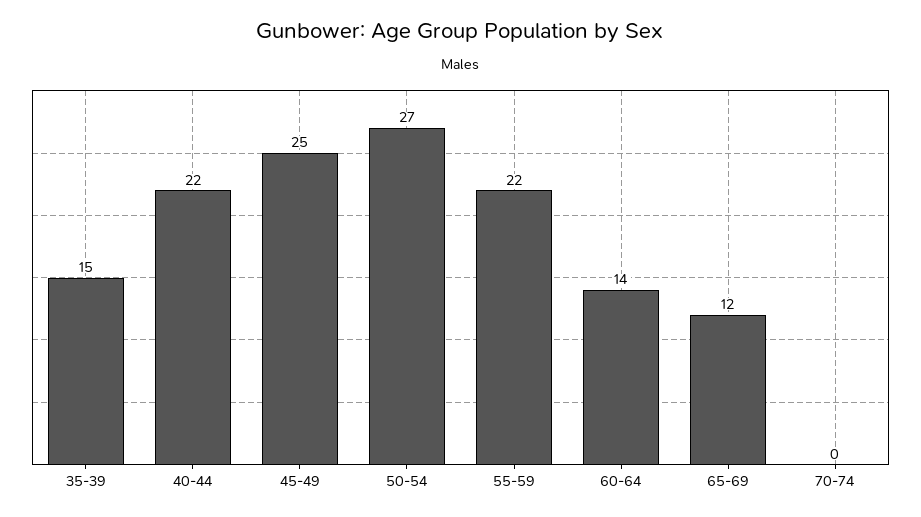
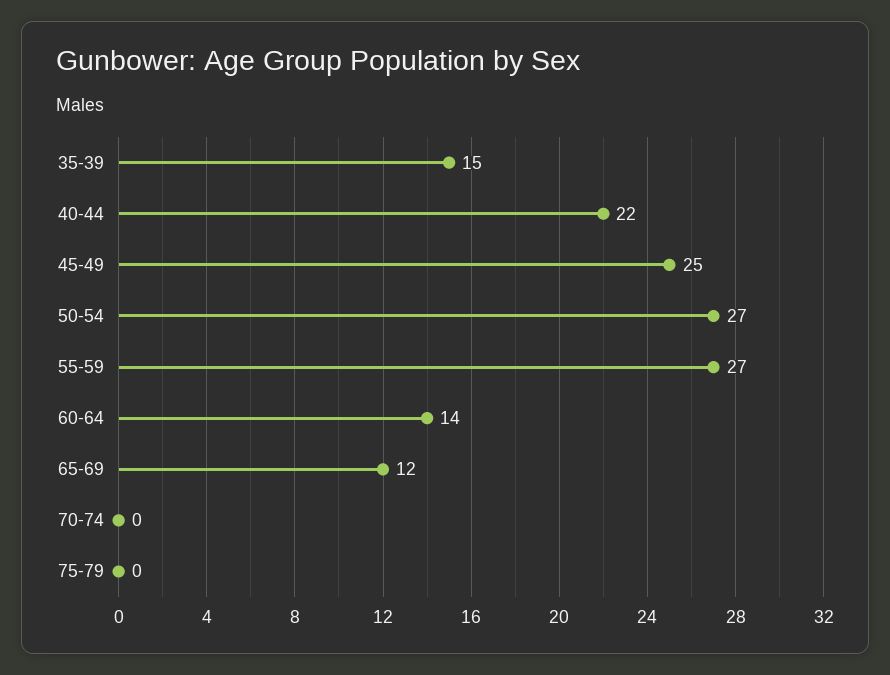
55-59: 22 -> 27
75-79: none -> 0

